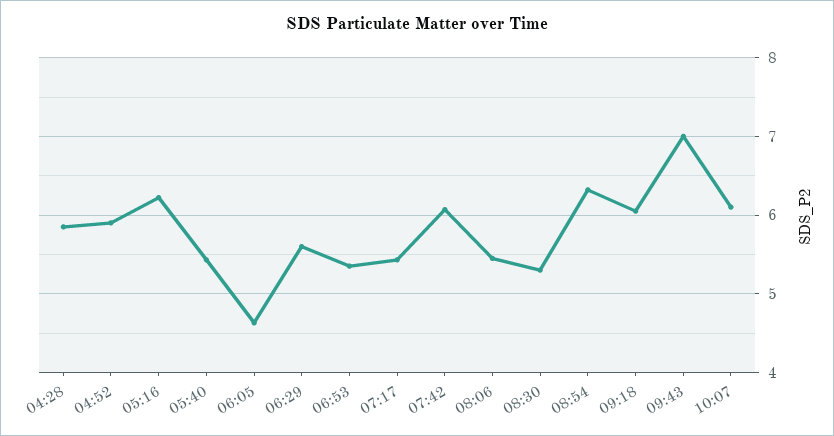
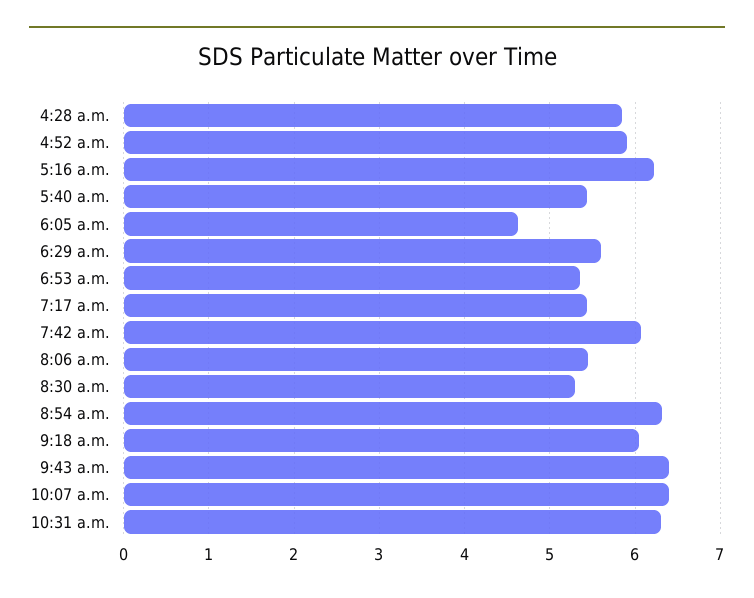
09:43: 7 -> 6.4
10:07: 6.1 -> 6.4
10:31 a.m.: none -> 6.3

